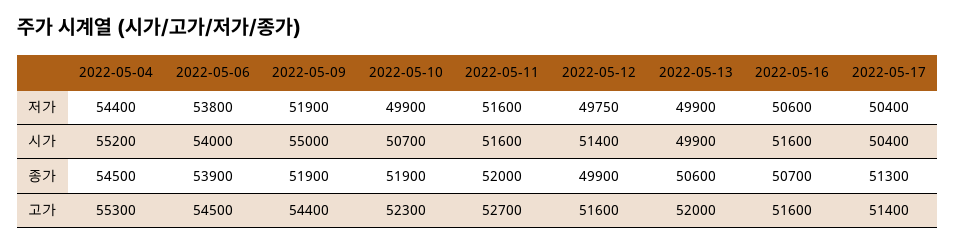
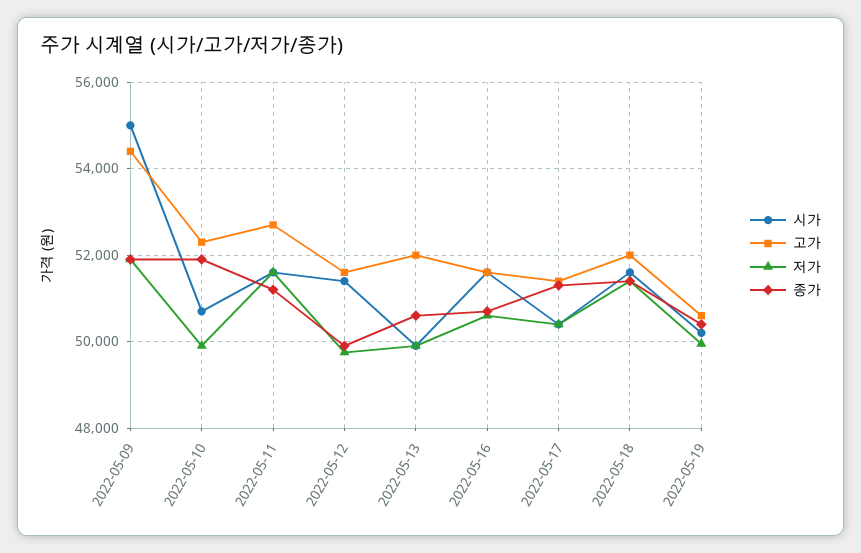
저가, 2022-05-04: 54400 -> none
저가, 2022-05-06: 53800 -> none
시가, 2022-05-04: 55200 -> none
시가, 2022-05-06: 54000 -> none
종가, 2022-05-04: 54500 -> none
종가, 2022-05-06: 53900 -> none
종가, 2022-05-11: 52000 -> 51200
고가, 2022-05-04: 55300 -> none
고가, 2022-05-06: 54500 -> none
시가, 2022-05-18: none -> 51600
고가, 2022-05-18: none -> 52000
저가, 2022-05-18: none -> 51400
종가, 2022-05-18: none -> 51400
시가, 2022-05-19: none -> 50200
고가, 2022-05-19: none -> 50600
저가, 2022-05-19: none -> 50000
종가, 2022-05-19: none -> 50400

